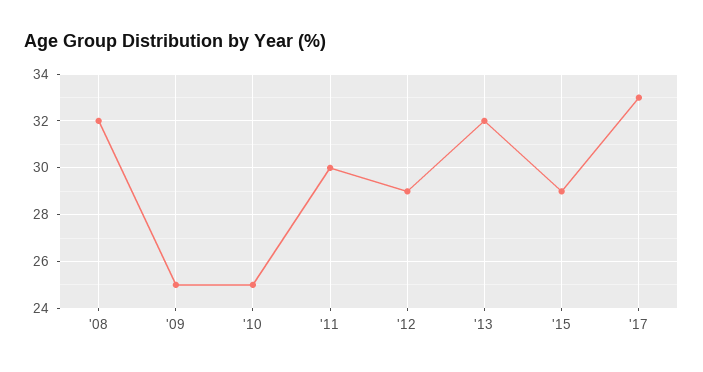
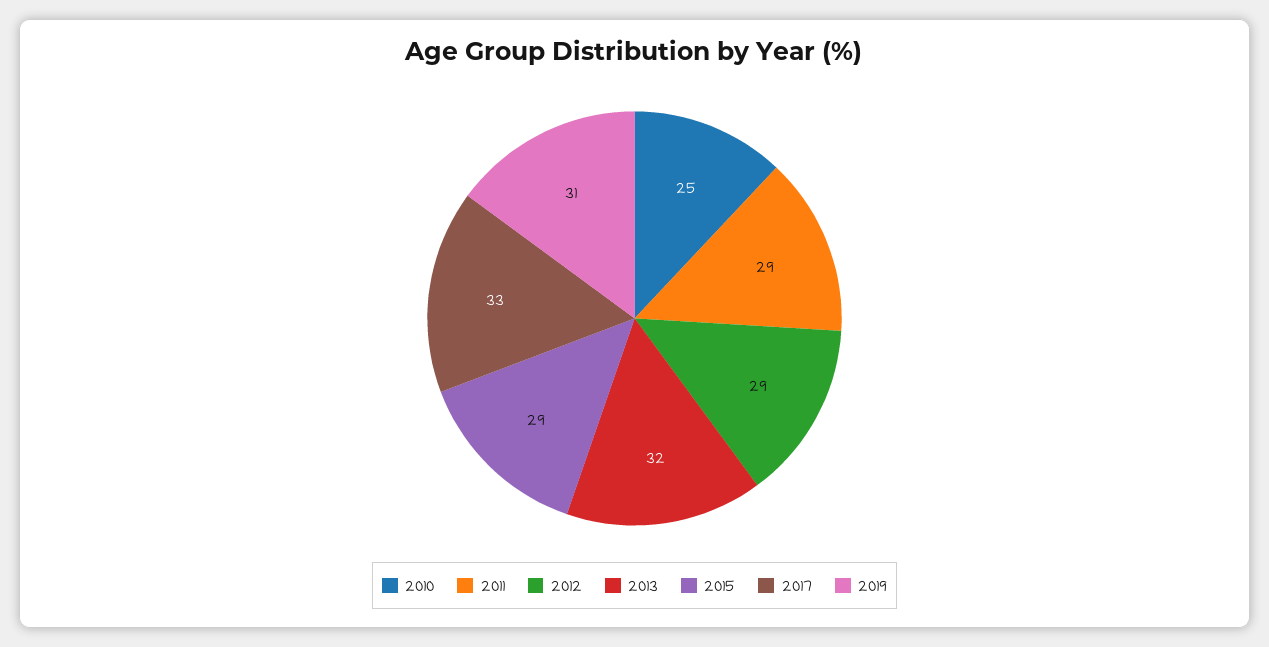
'08: 32 -> none
'09: 25 -> none
'11: 30 -> 29
2019: none -> 31

